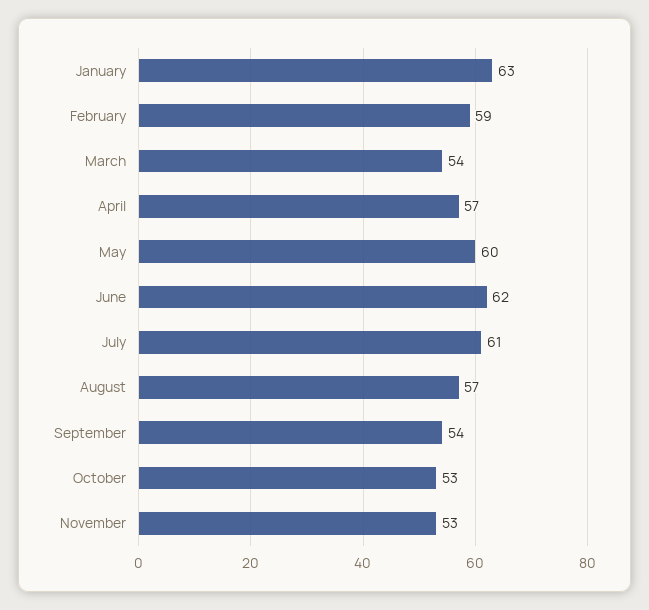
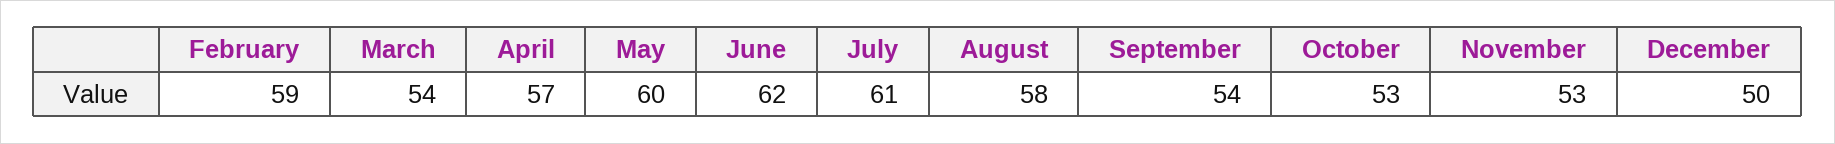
January: 63 -> none
August: 57 -> 58
December: none -> 50

